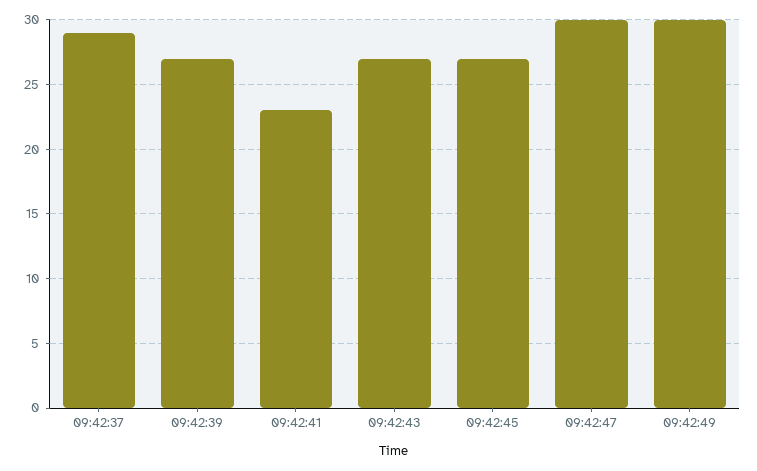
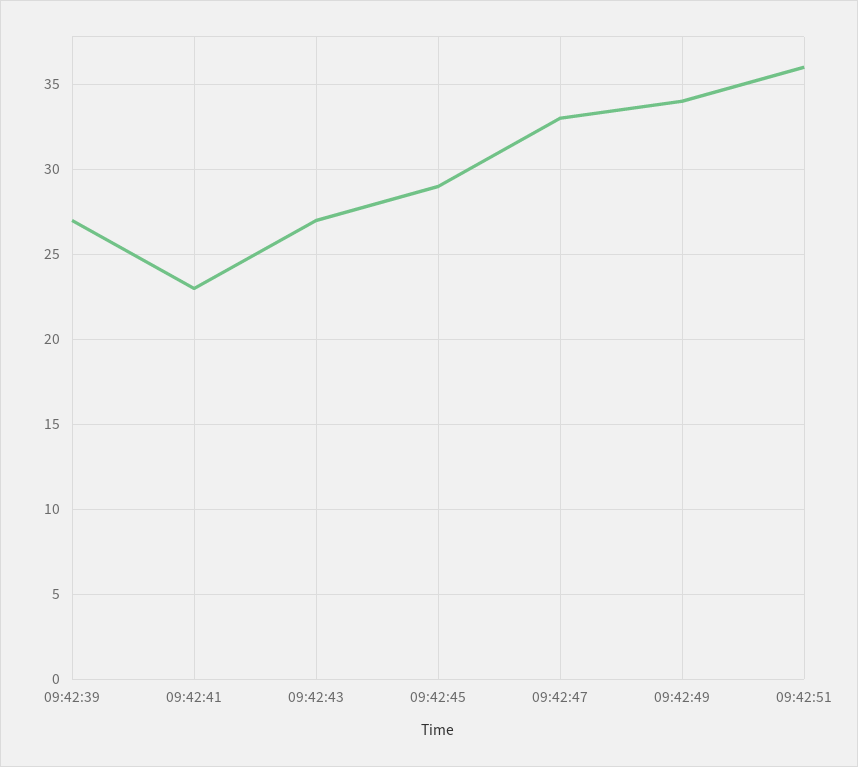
09:42:37: 29 -> none
09:42:45: 27 -> 29
09:42:47: 30 -> 33
09:42:49: 30 -> 34
09:42:51: none -> 36

